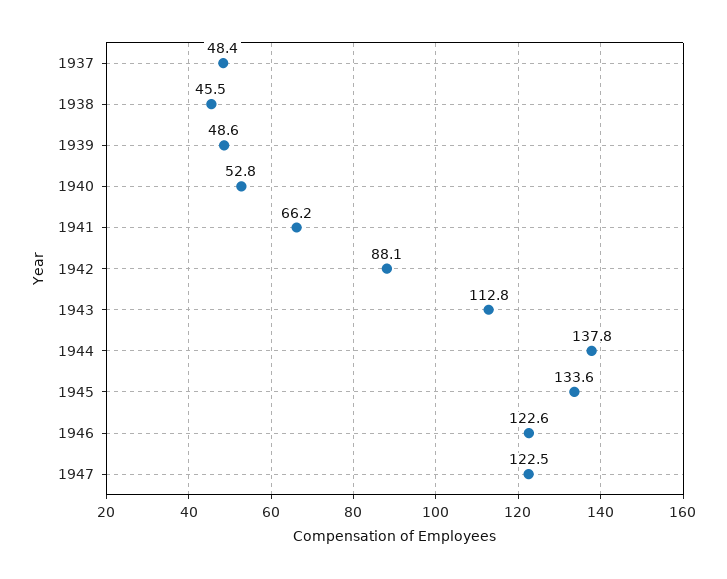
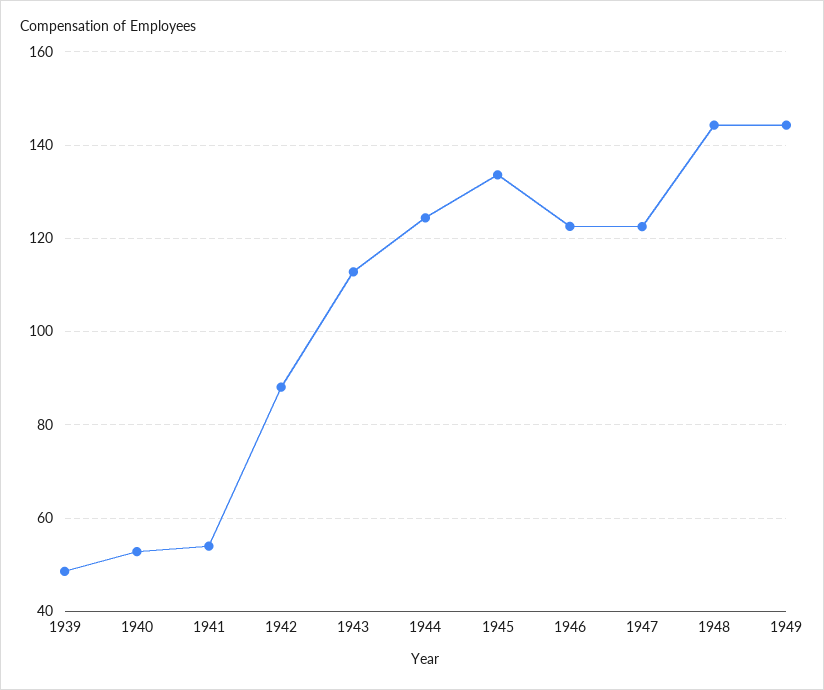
1937: 48.4 -> none
1938: 45.5 -> none
1941: 66.2 -> 54
1944: 137.8 -> 124
1948: none -> 144
1949: none -> 144

